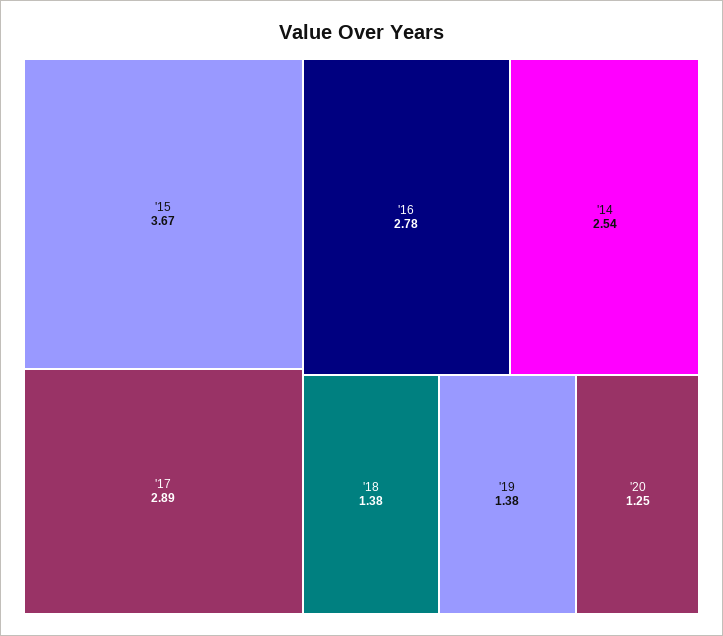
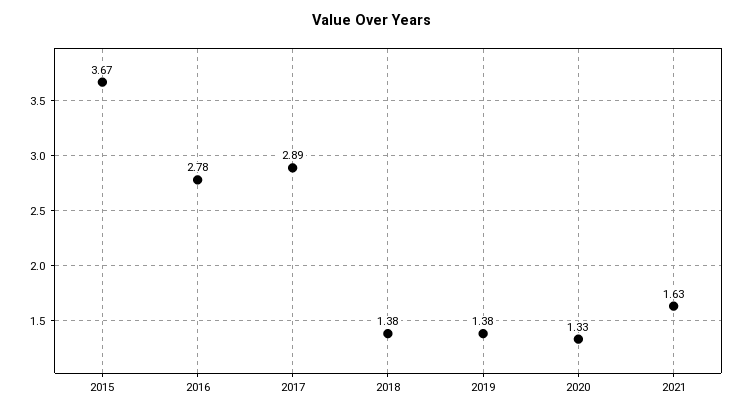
'14: 2.54 -> none
'20: 1.25 -> 1.33
2021: none -> 1.63

